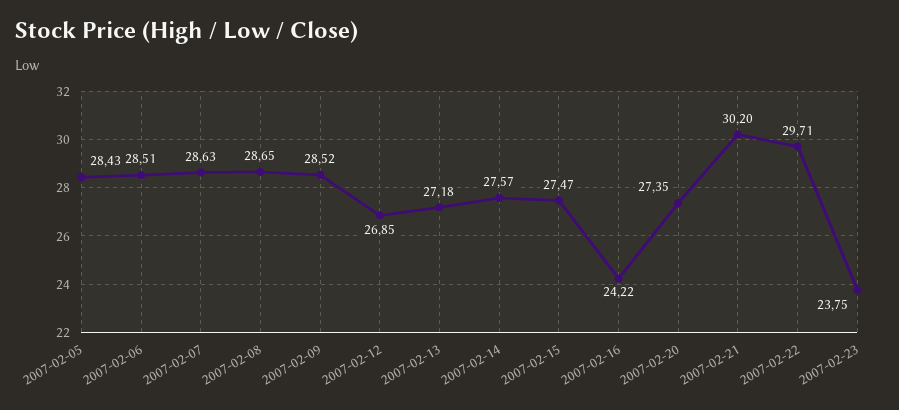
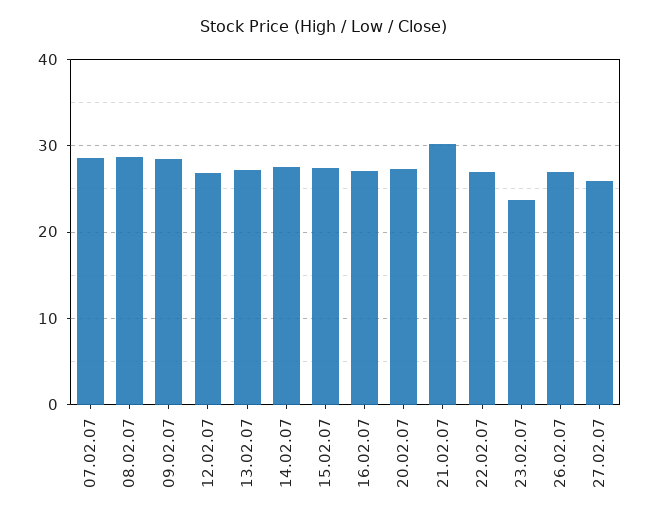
2007-02-05: 28.43 -> none
2007-02-06: 28.51 -> none
2007-02-16: 24.22 -> 27
2007-02-22: 29.71 -> 27
26.02.07: none -> 27
27.02.07: none -> 26

